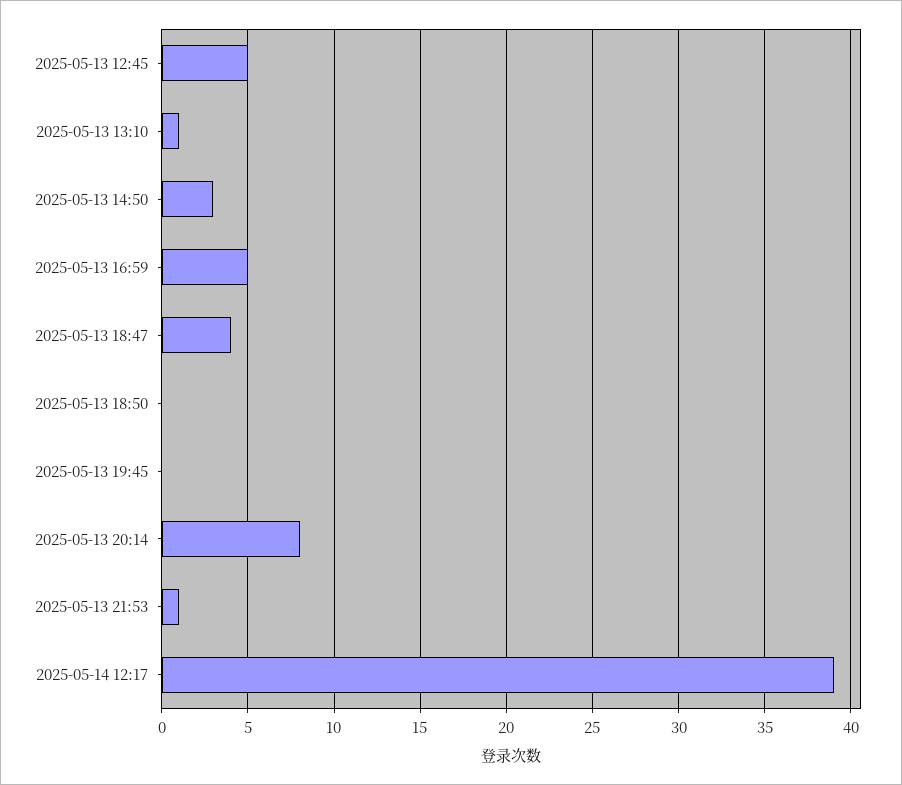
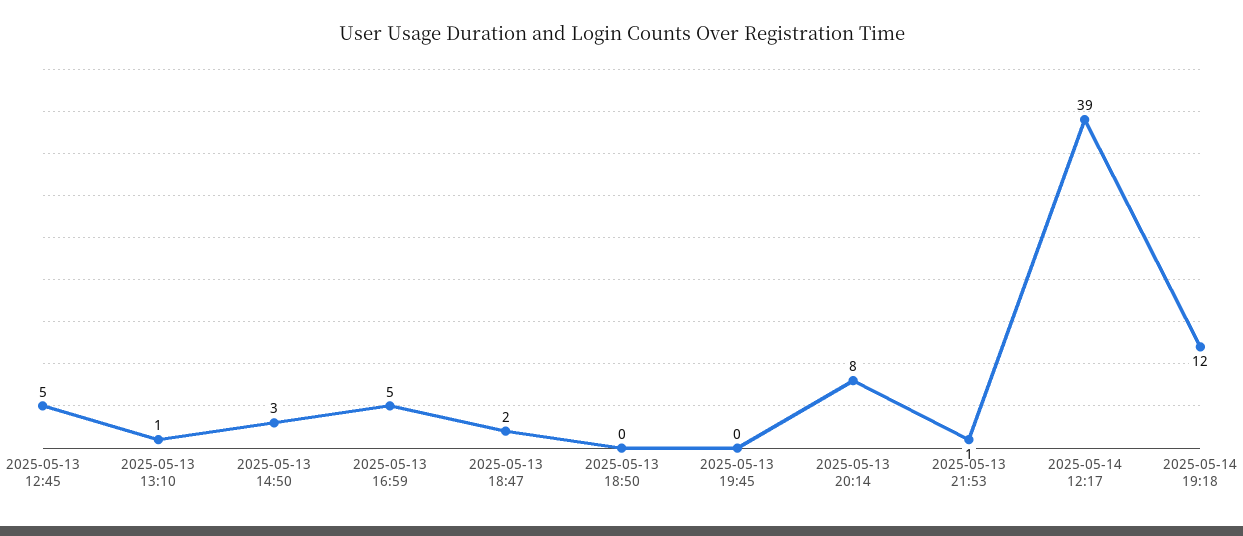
2025-05-13 18:47: 4 -> 2
2025-05-14 19:18: none -> 12

